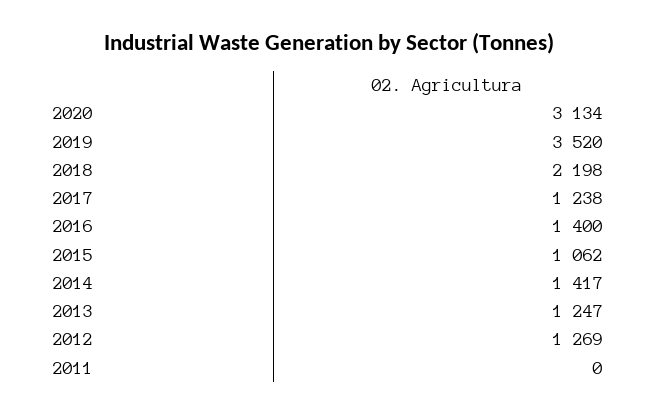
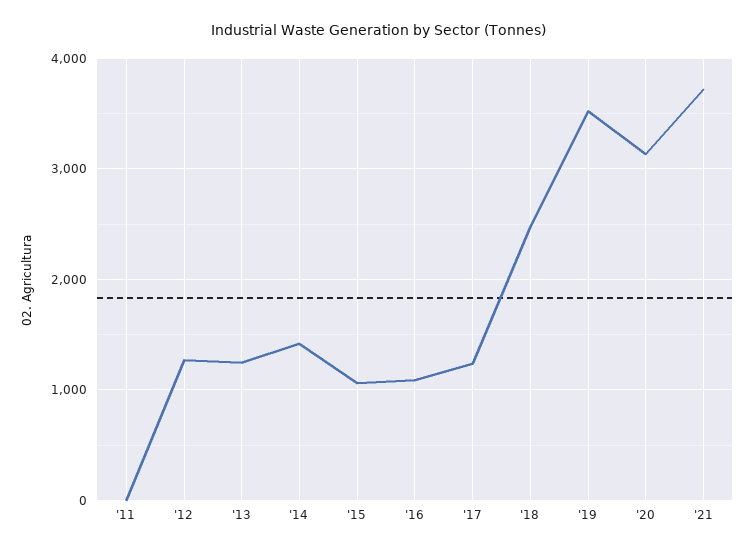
2018: 2198 -> 2500
2016: 1400 -> 1100
'21: none -> 3700

